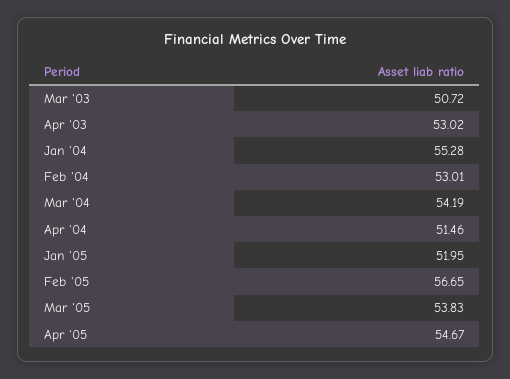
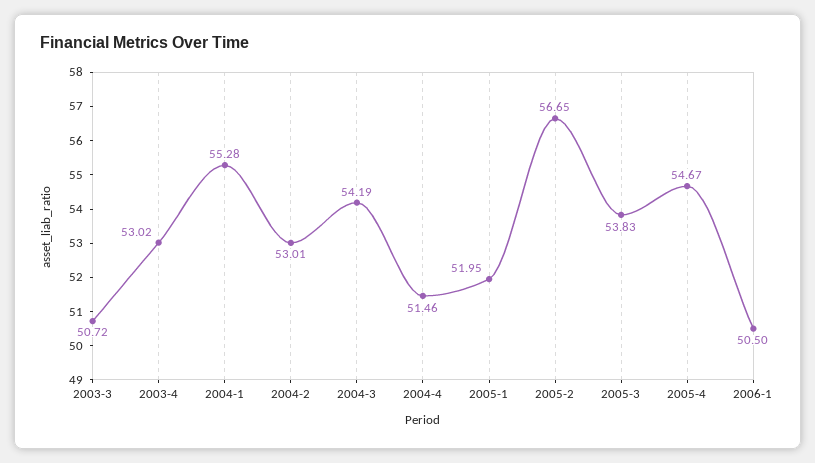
2006-1: none -> 50.5

